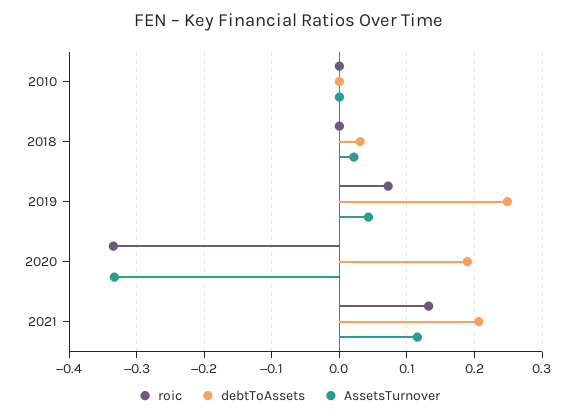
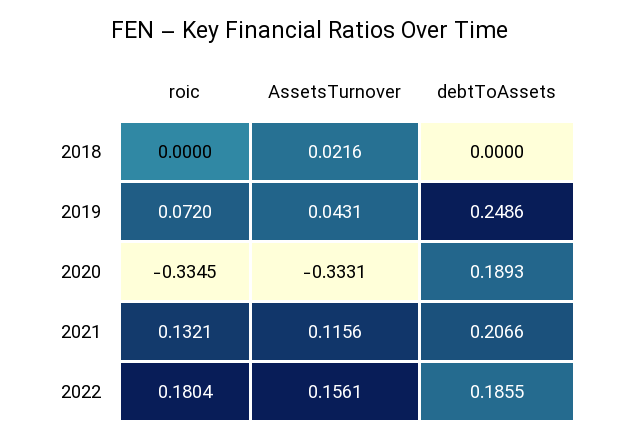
roic, 2010: 0 -> none
debtToAssets, 2010: 0 -> none
AssetsTurnover, 2010: 0 -> none
debtToAssets, 2018: 0.03 -> 0
roic, 2022: none -> 0.1804
AssetsTurnover, 2022: none -> 0.1561
debtToAssets, 2022: none -> 0.1855

